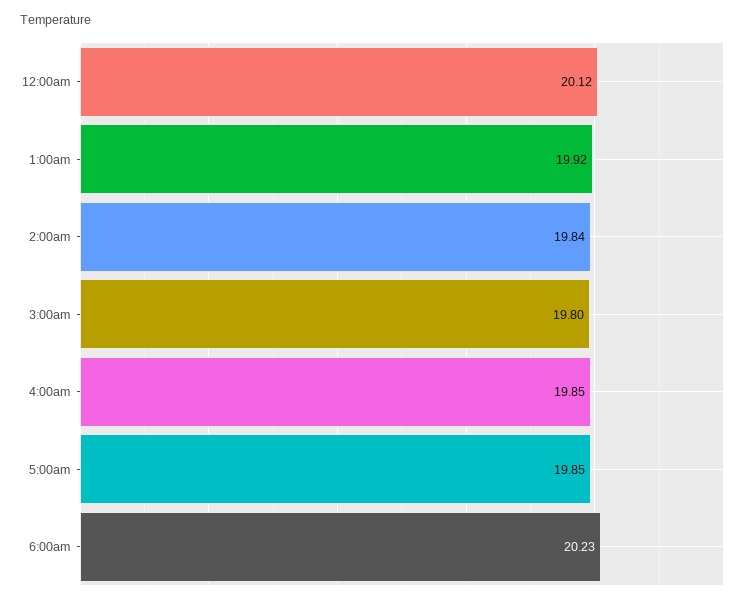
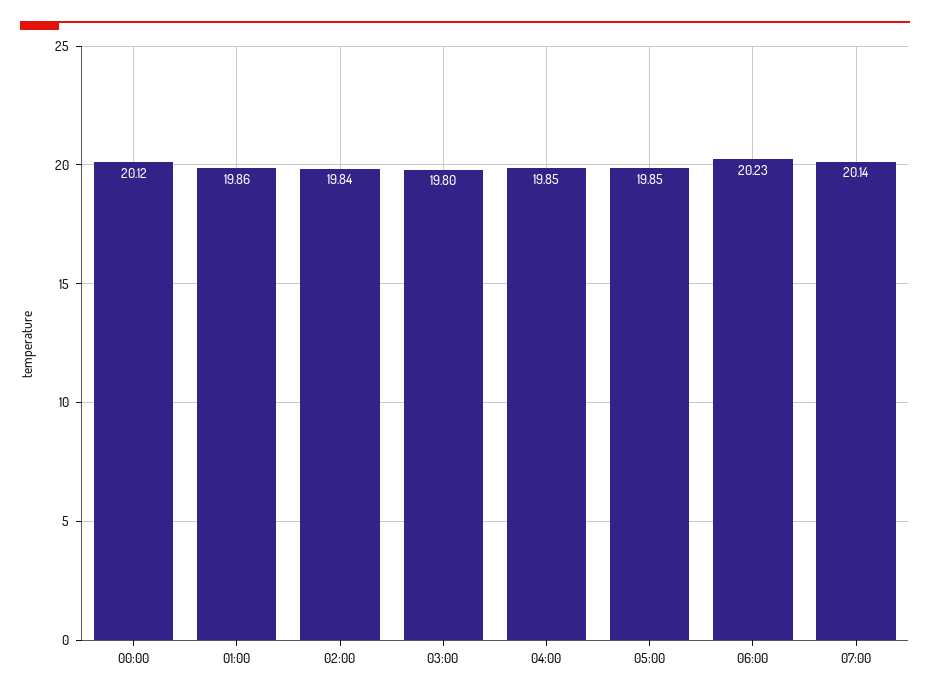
1:00am: 19.92 -> 19.86
07:00: none -> 20.14

